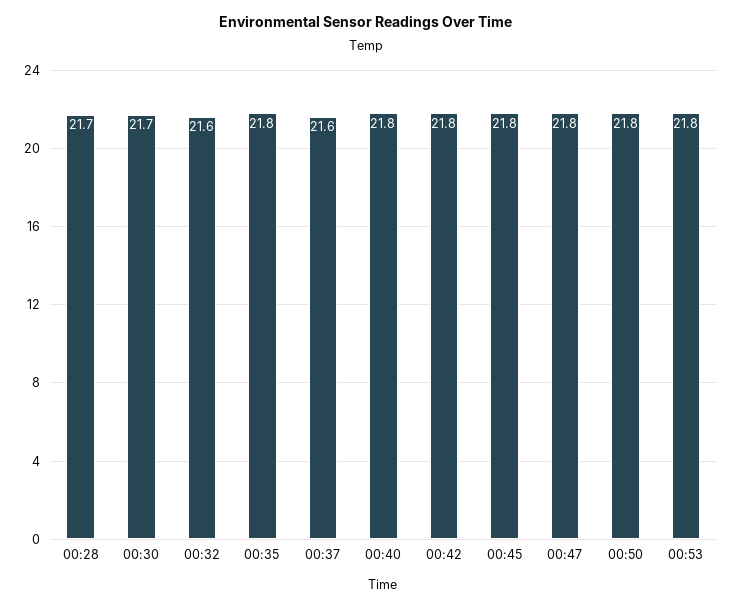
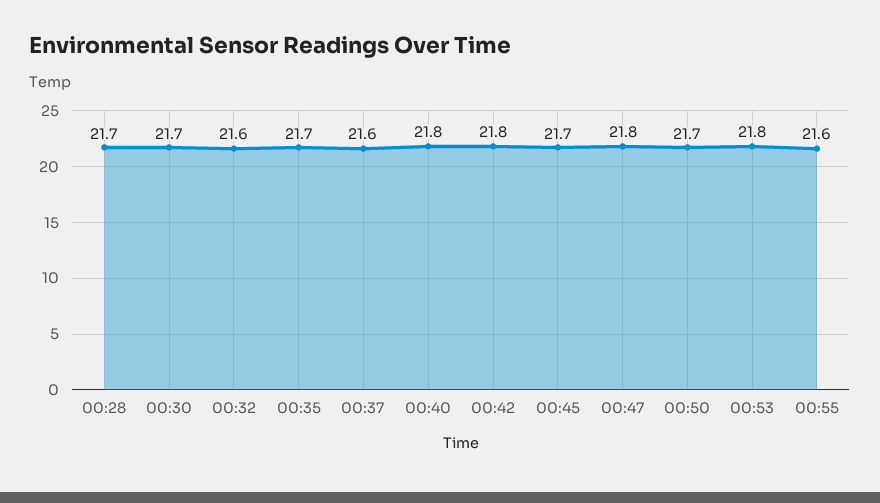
00:35: 21.8 -> 21.7
00:45: 21.8 -> 21.7
00:50: 21.8 -> 21.7
00:55: none -> 21.6

